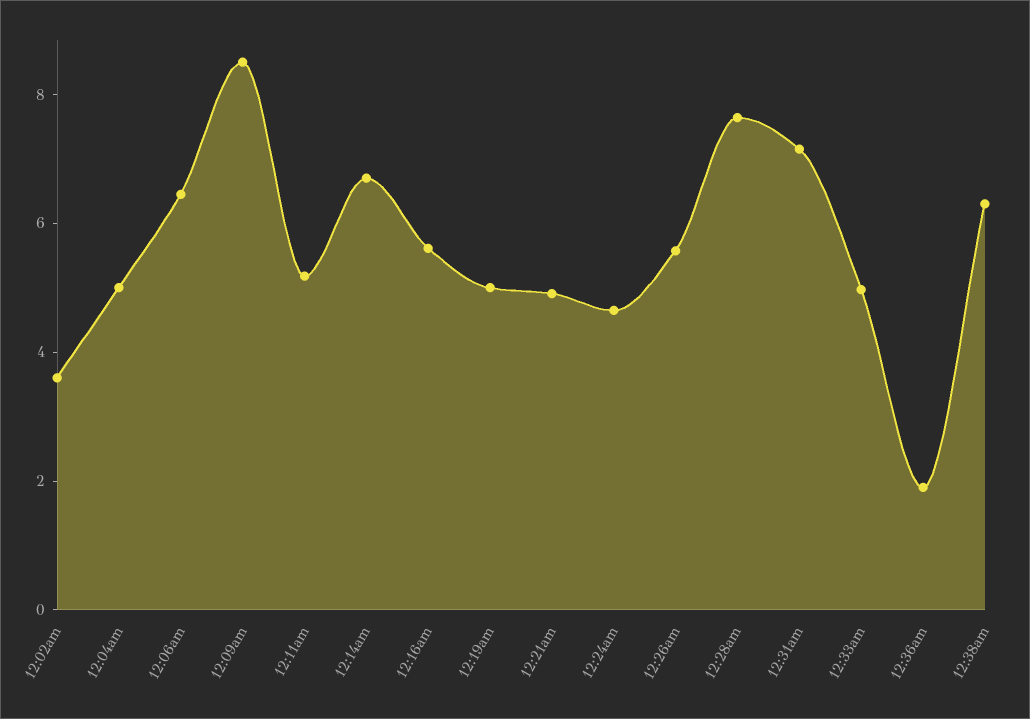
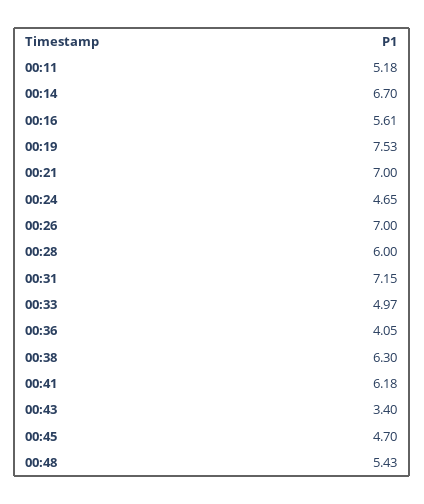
12:02am: 3.5 -> none
12:04am: 5 -> none
12:06am: 6.5 -> none
12:09am: 8.5 -> none
12:19am: 5 -> 7.53
12:21am: 5 -> 7
12:26am: 5.5 -> 7
12:28am: 7.5 -> 6
12:36am: 2 -> 4.05
00:41: none -> 6.18
00:43: none -> 3.4
00:45: none -> 4.7
00:48: none -> 5.43

